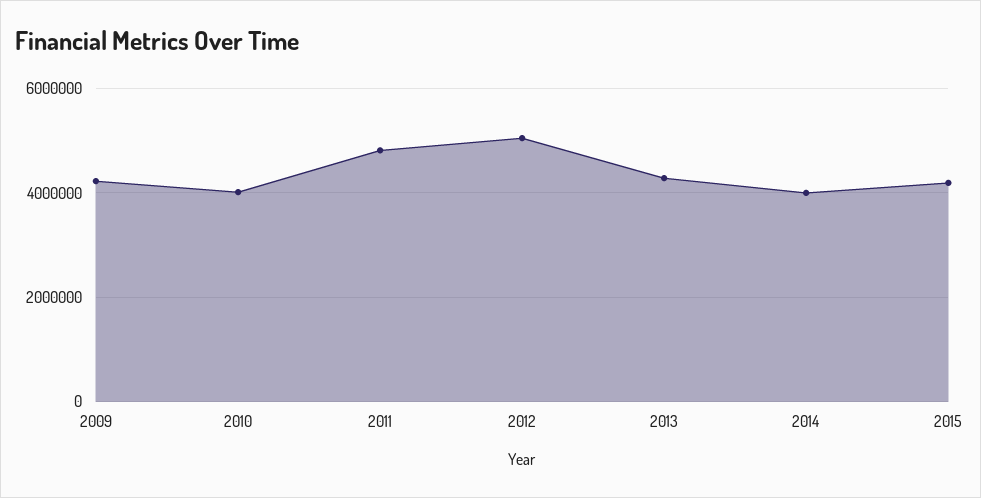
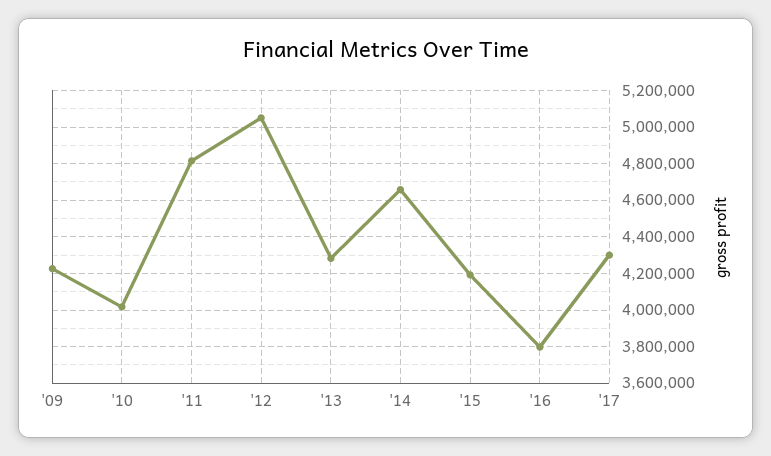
2014: 4000000 -> 4650000
'16: none -> 3800000
'17: none -> 4300000

